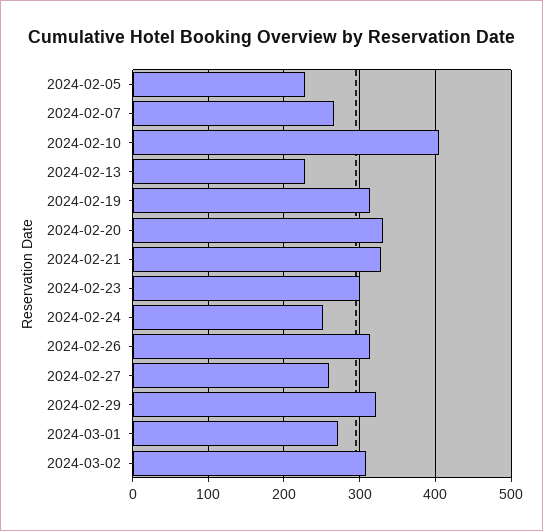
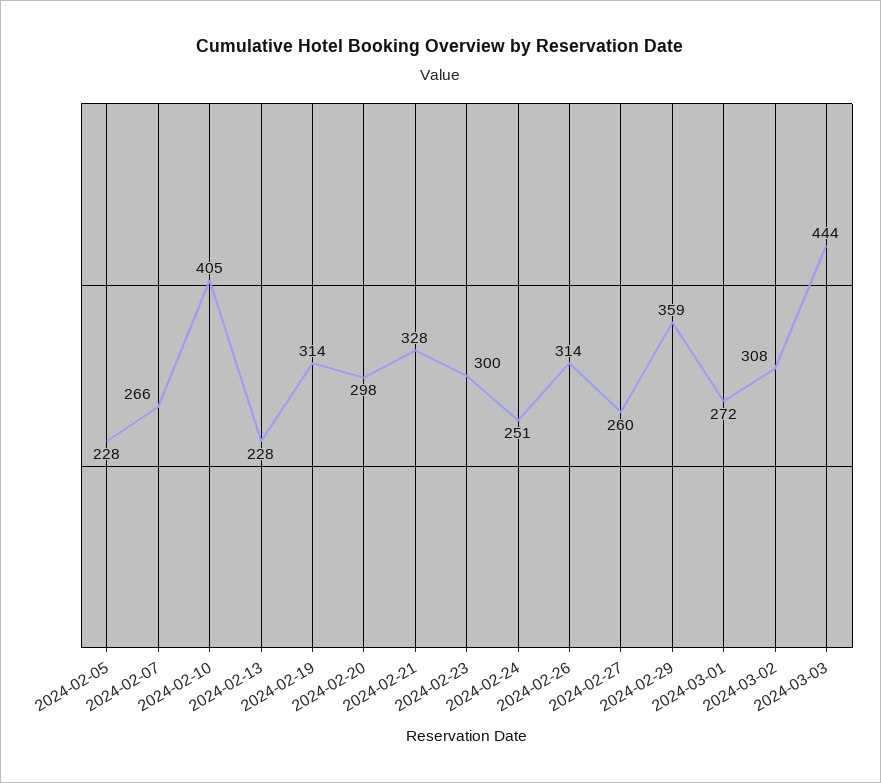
2024-02-20: 330 -> 298
2024-02-29: 320 -> 359
2024-03-03: none -> 444

